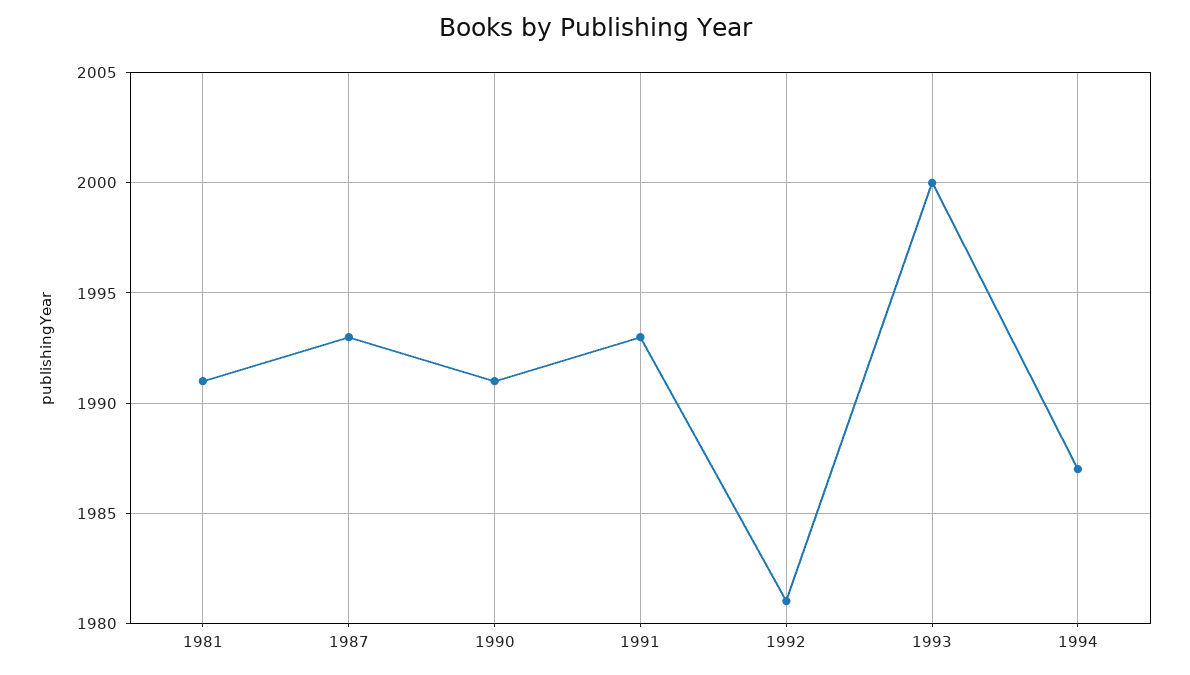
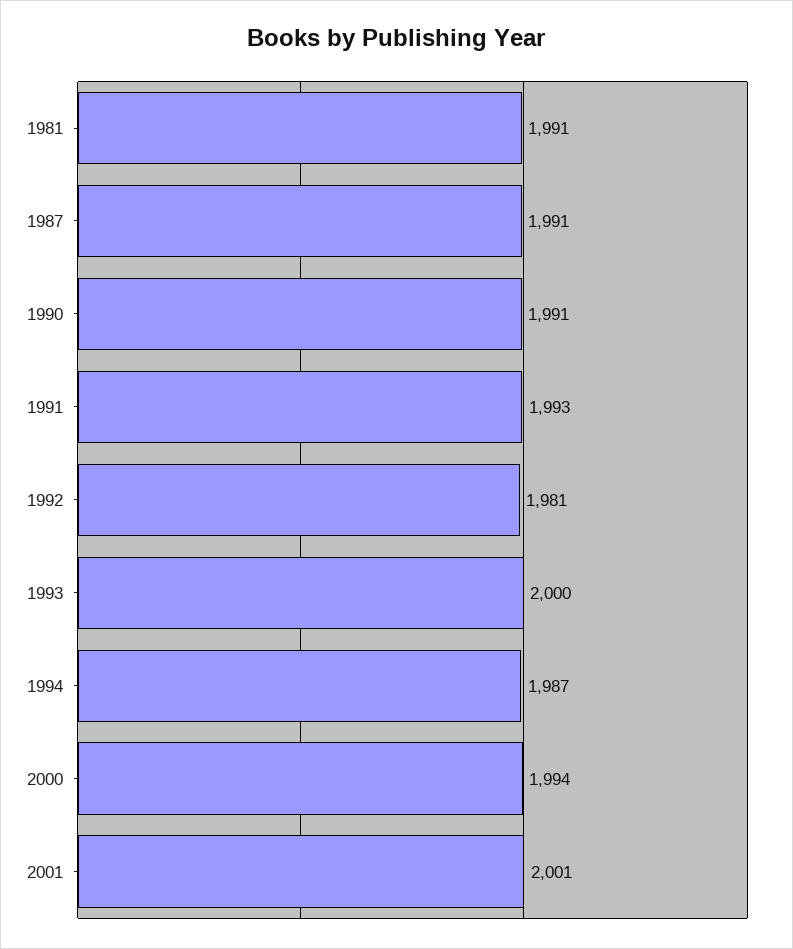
1987: 1993 -> 1991
2000: none -> 1994
2001: none -> 2001

